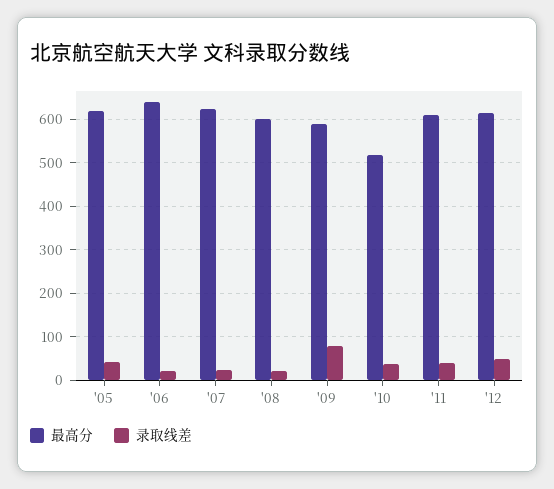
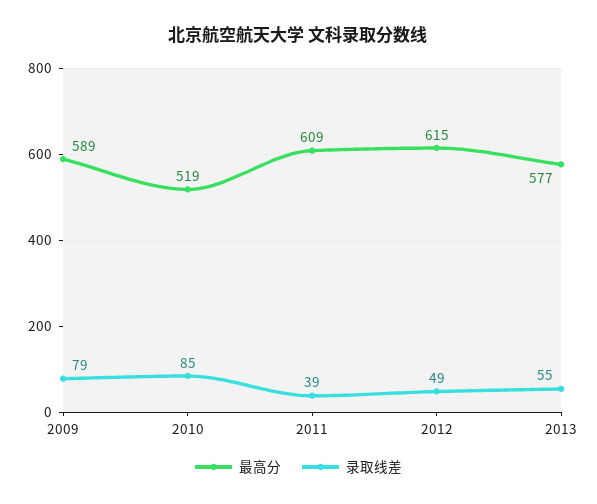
最高分, '05: 620 -> none
录取线差, '05: 40 -> none
最高分, '06: 640 -> none
录取线差, '06: 20 -> none
最高分, '07: 620 -> none
录取线差, '07: 20 -> none
最高分, '08: 600 -> none
录取线差, '08: 20 -> none
录取线差, '10: 40 -> 85
最高分, 2013: none -> 577
录取线差, 2013: none -> 55

